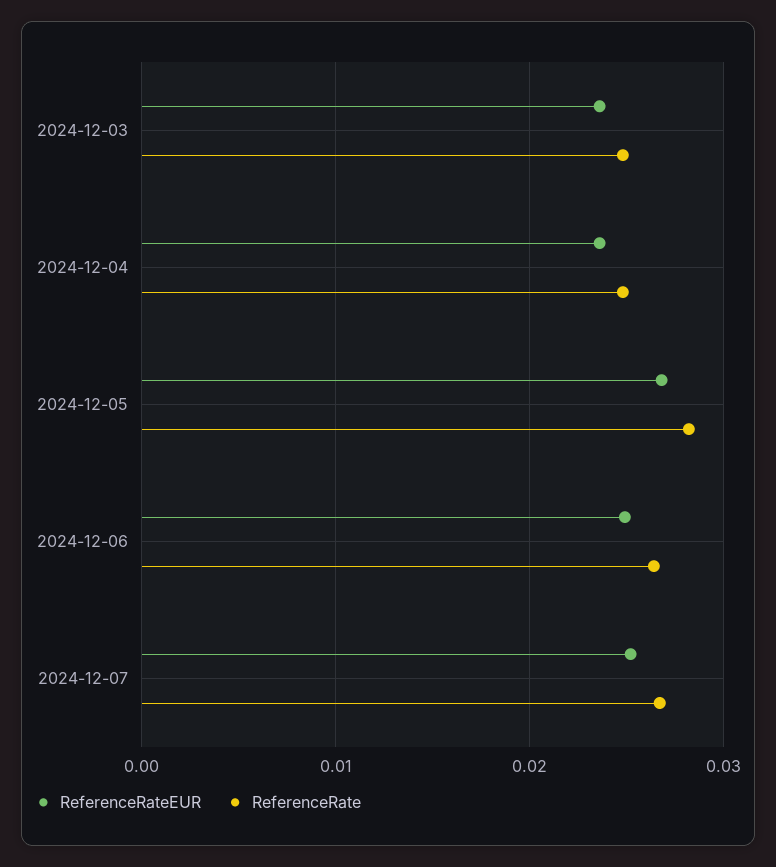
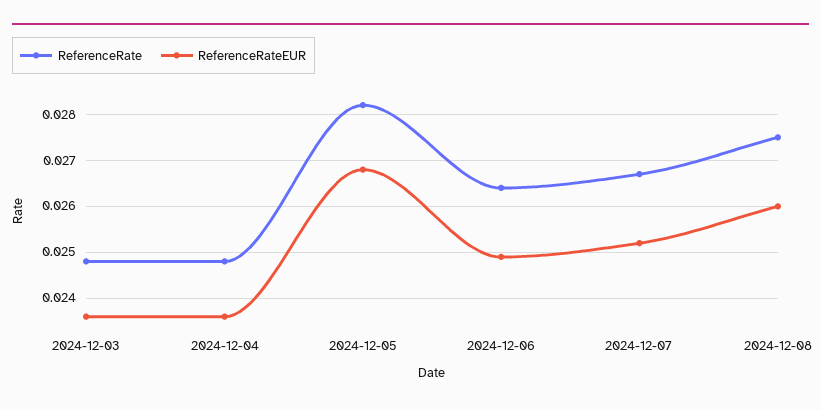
ReferenceRate, 2024-12-08: none -> 0.0275
ReferenceRateEUR, 2024-12-08: none -> 0.026

